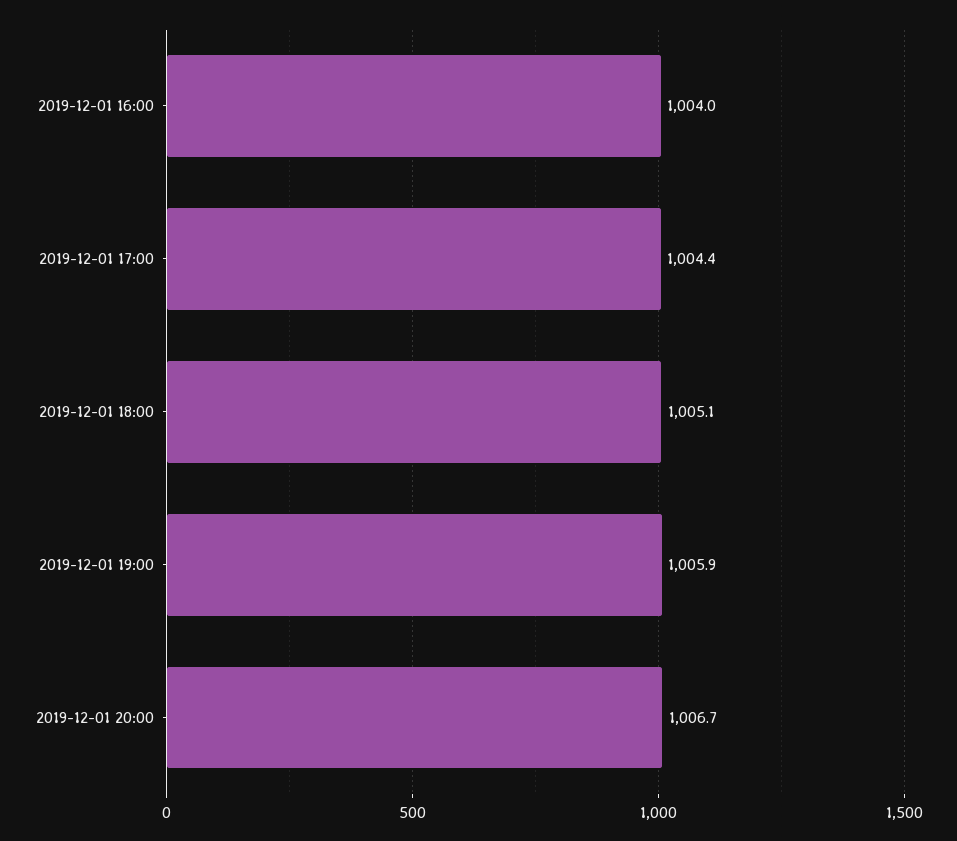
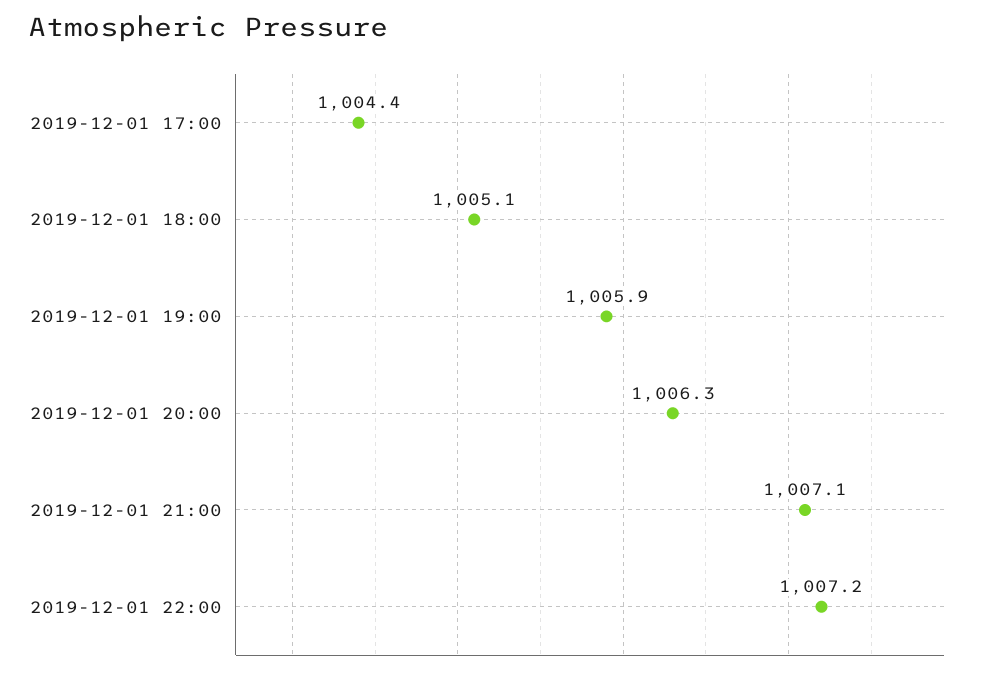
2019-12-01 16:00: 1004 -> none
2019-12-01 20:00: 1006.7 -> 1006.3
2019-12-01 21:00: none -> 1007.1
2019-12-01 22:00: none -> 1007.2

